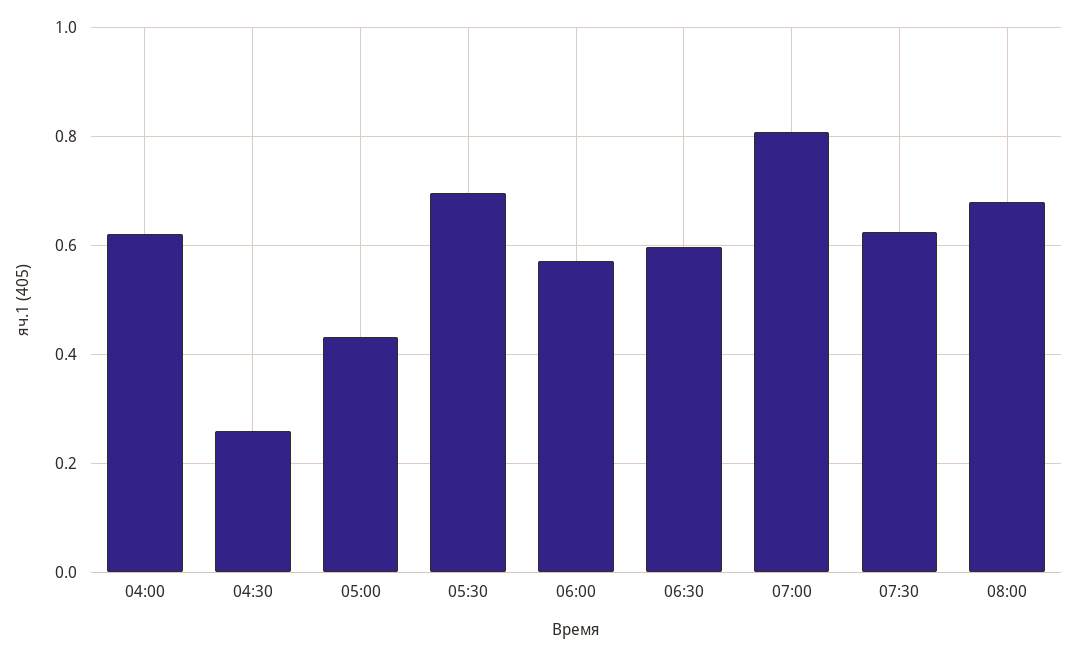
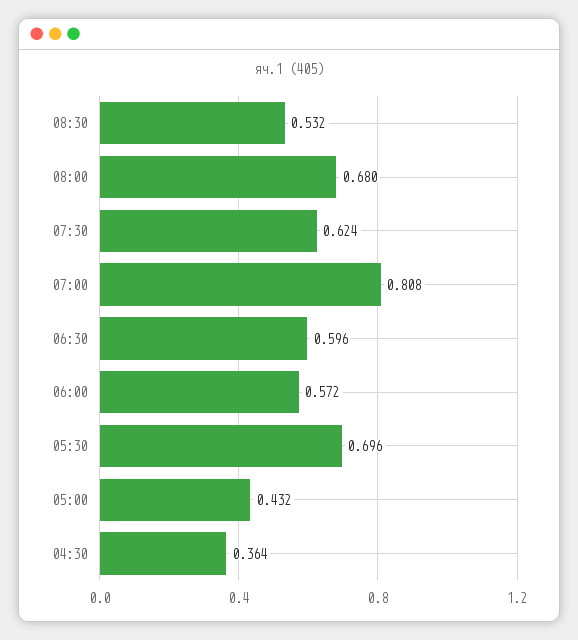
04:00: 0.62 -> none
04:30: 0.26 -> 0.364
08:30: none -> 0.532

